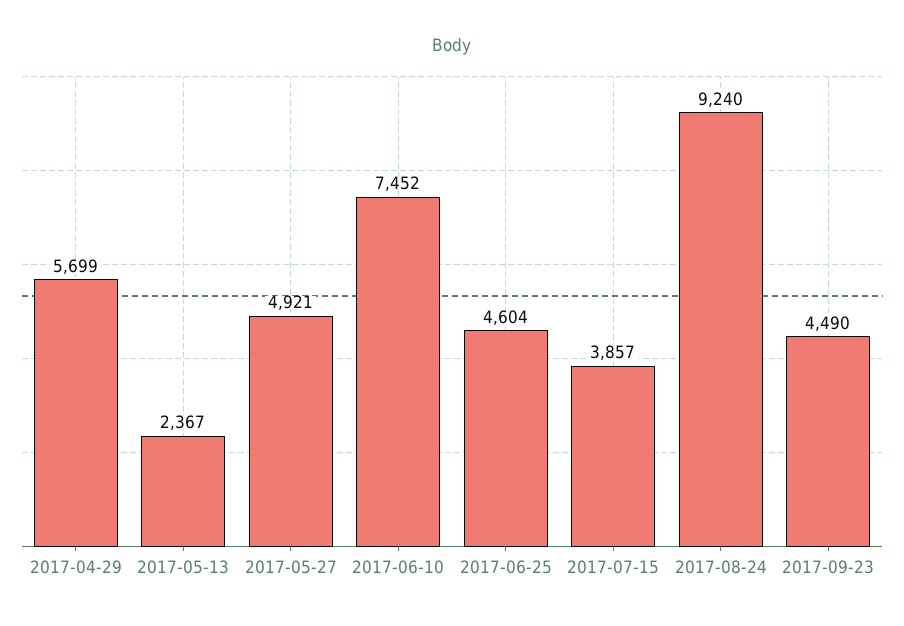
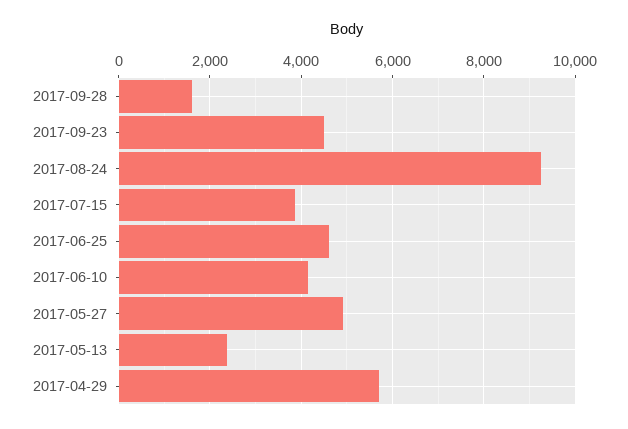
2017-06-10: 7452 -> 4200
2017-09-28: none -> 1600

